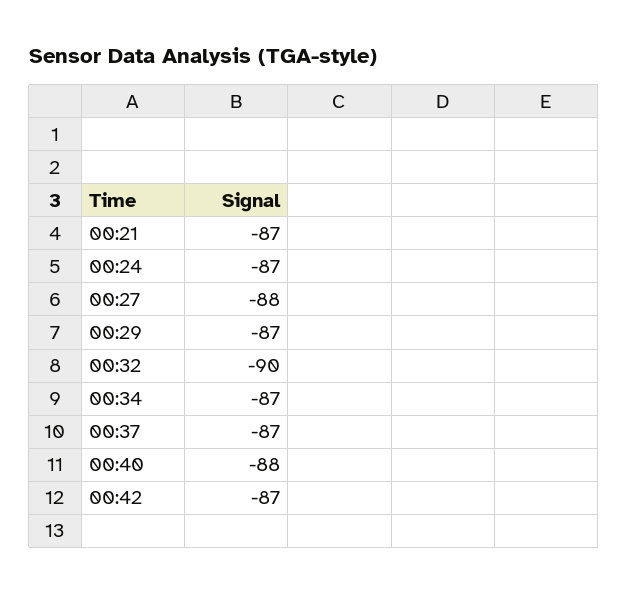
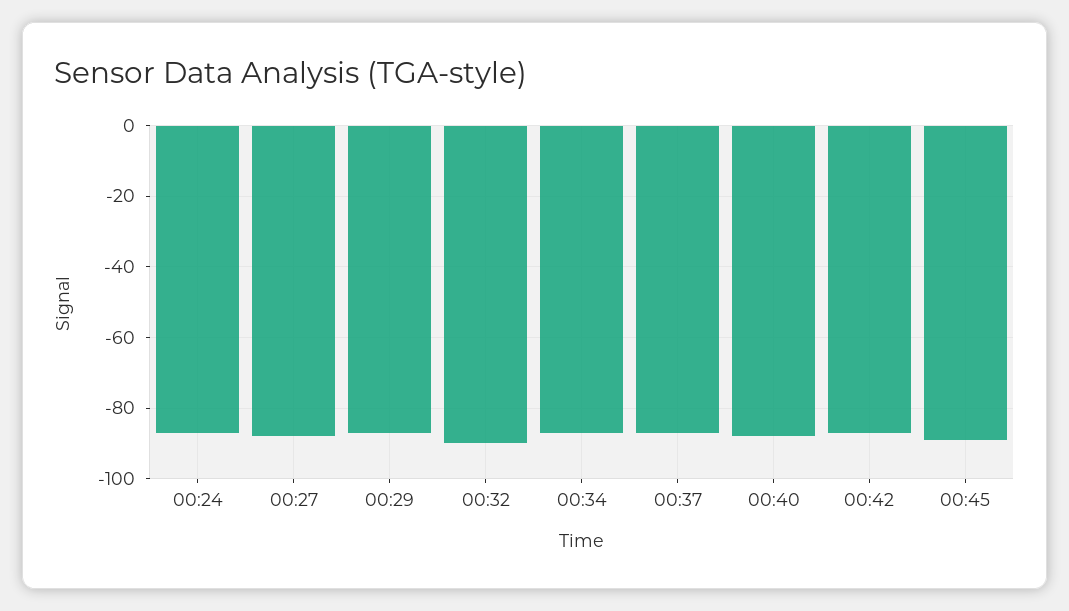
00:21: -87 -> none
00:45: none -> -90

